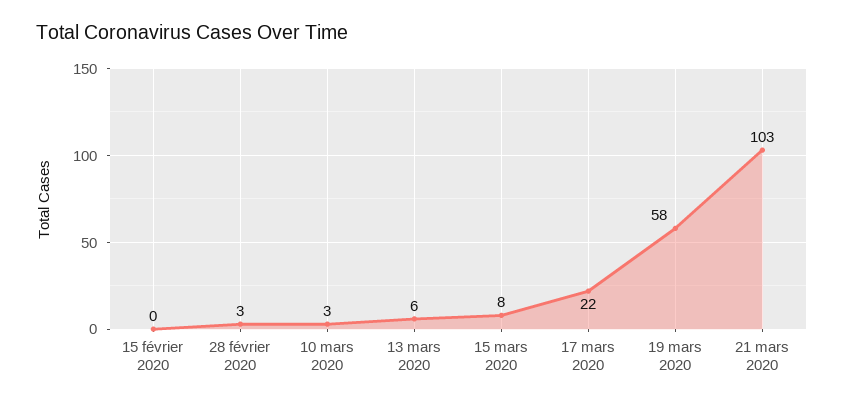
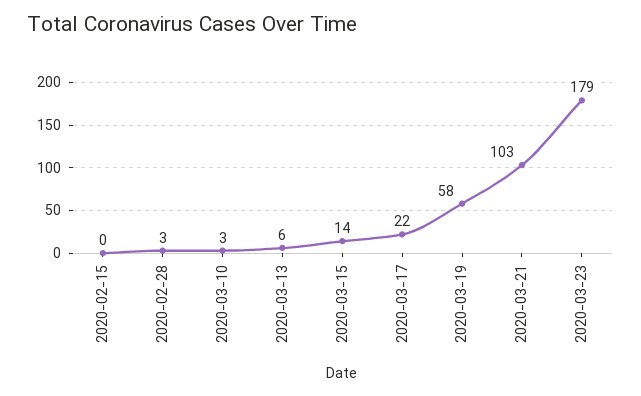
15 mars 2020: 8 -> 14
2020-03-23: none -> 179

